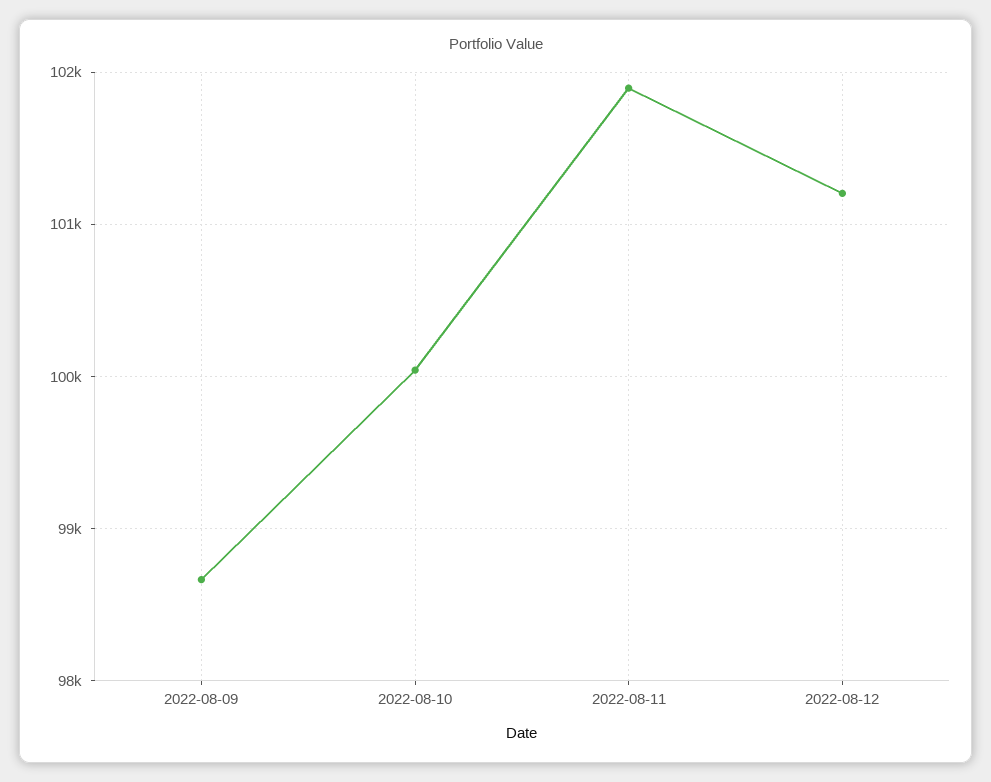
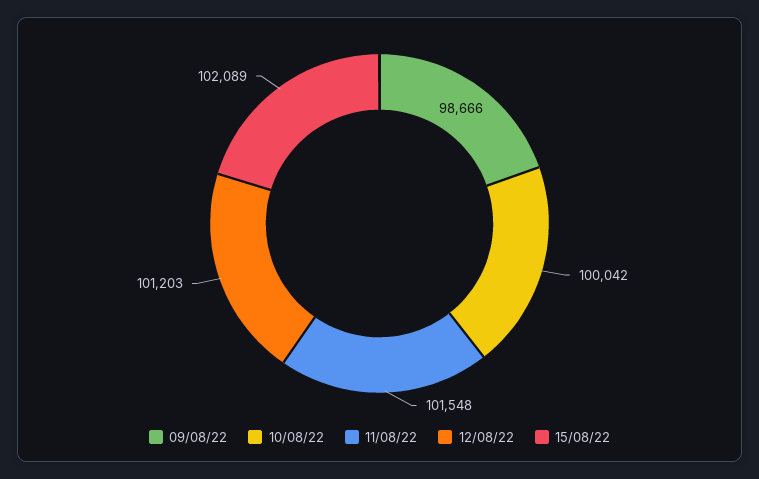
2022-08-11: 101900 -> 101548
15/08/22: none -> 102089

